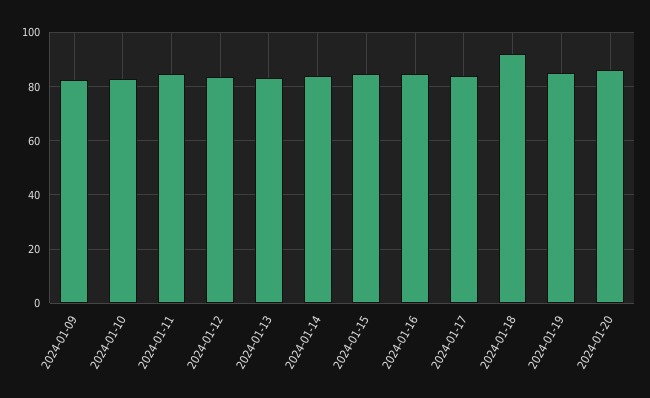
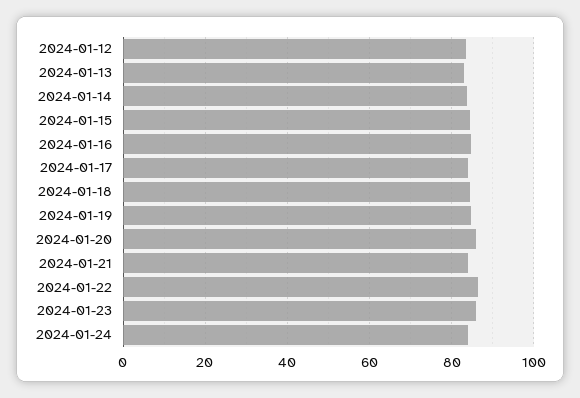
2024-01-09: 82.5 -> none
2024-01-10: 82.5 -> none
2024-01-11: 85 -> none
2024-01-18: 92.5 -> 84
2024-01-21: none -> 84
2024-01-22: none -> 86
2024-01-23: none -> 86
2024-01-24: none -> 84

